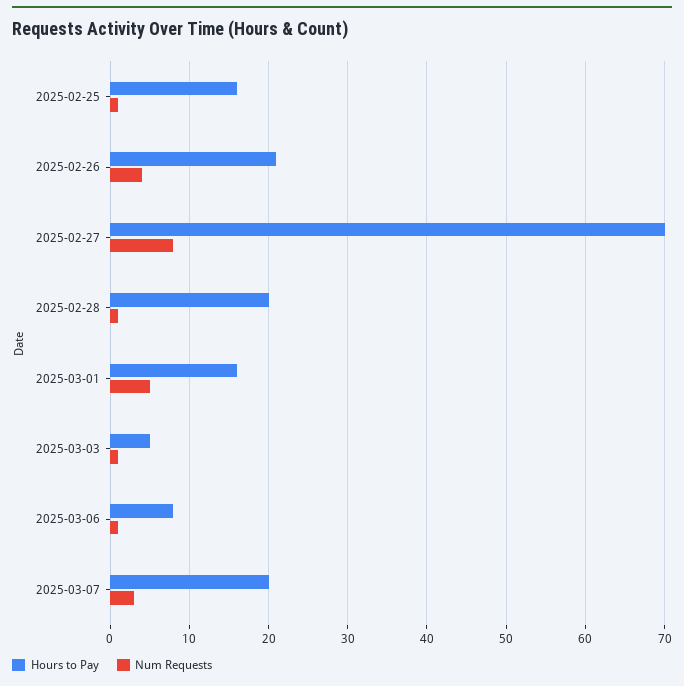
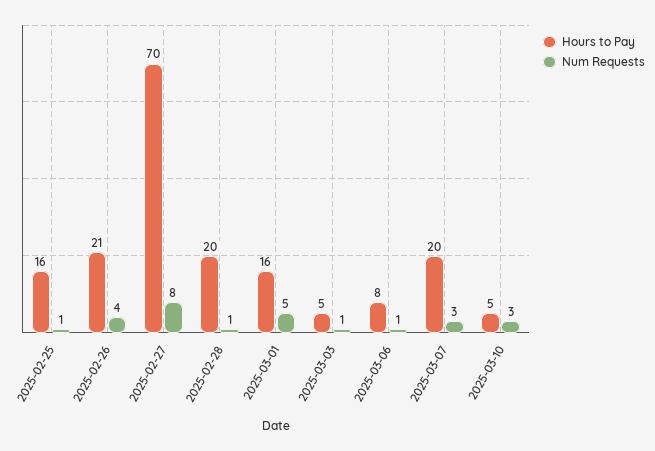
Hours to Pay, 2025-03-10: none -> 5
Num Requests, 2025-03-10: none -> 3

